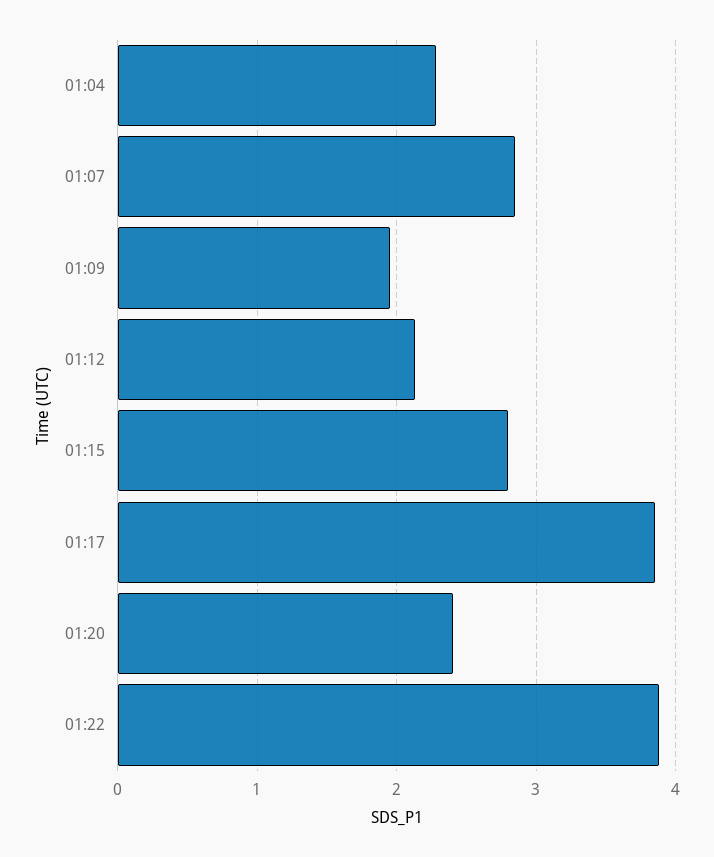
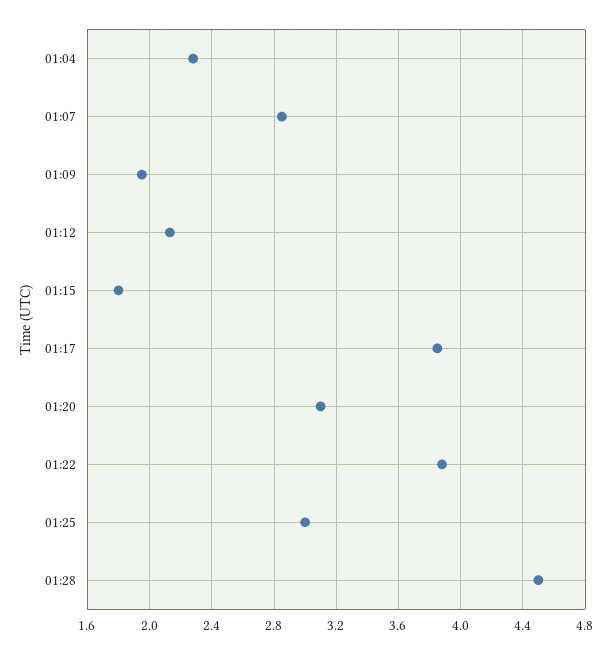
01:15: 2.8 -> 1.8
01:20: 2.4 -> 3.1
01:25: none -> 3
01:28: none -> 4.5

